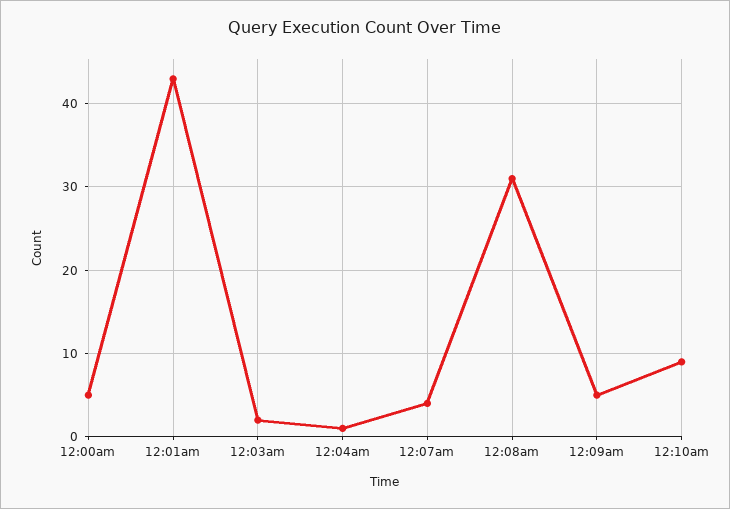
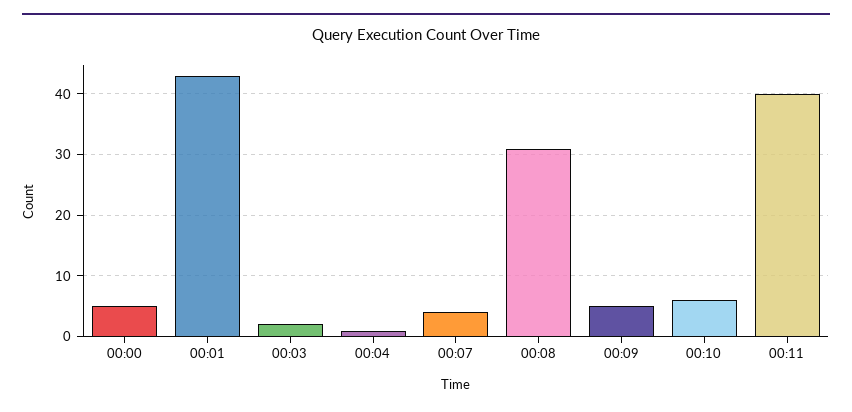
12:10am: 9 -> 6
00:11: none -> 40

